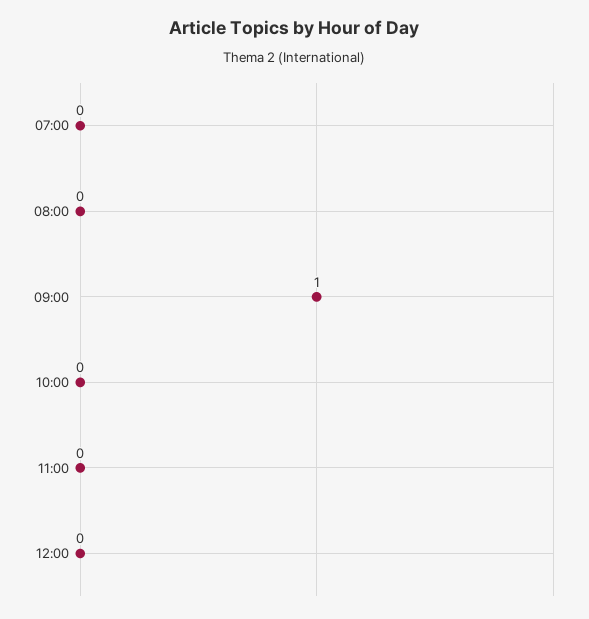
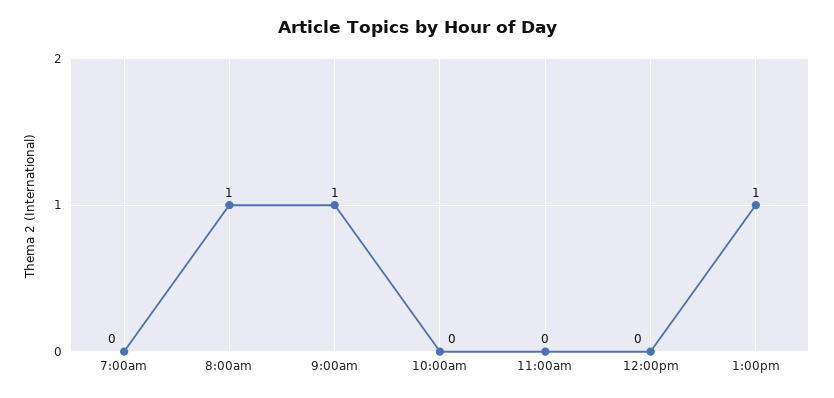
08:00: 0 -> 1
1:00pm: none -> 1

